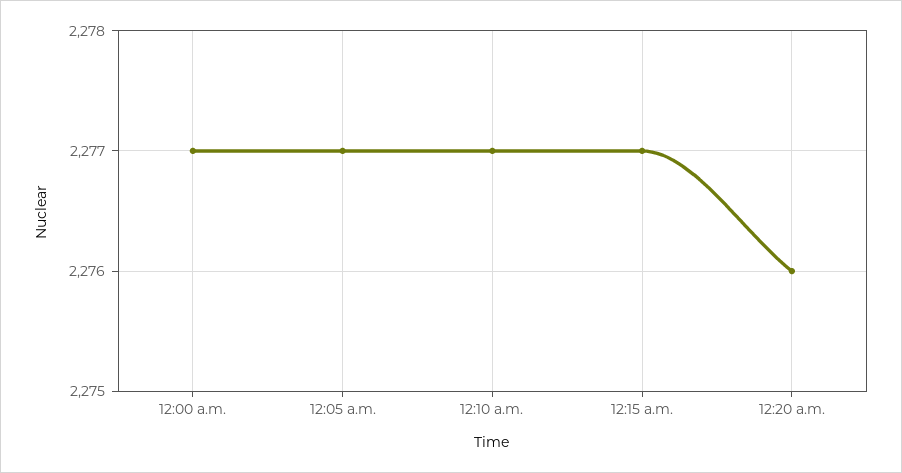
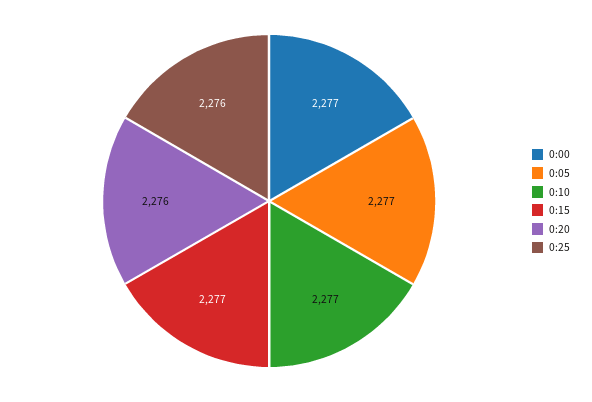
0:25: none -> 2276

